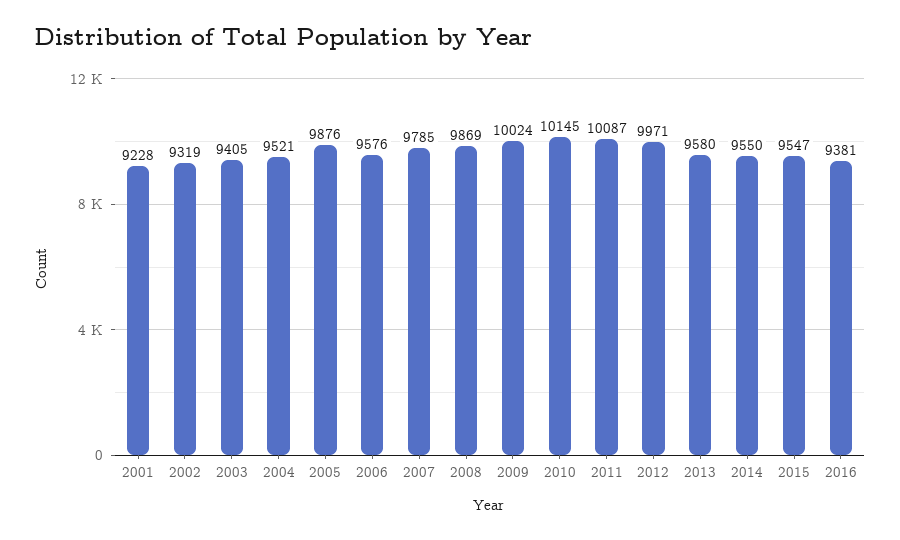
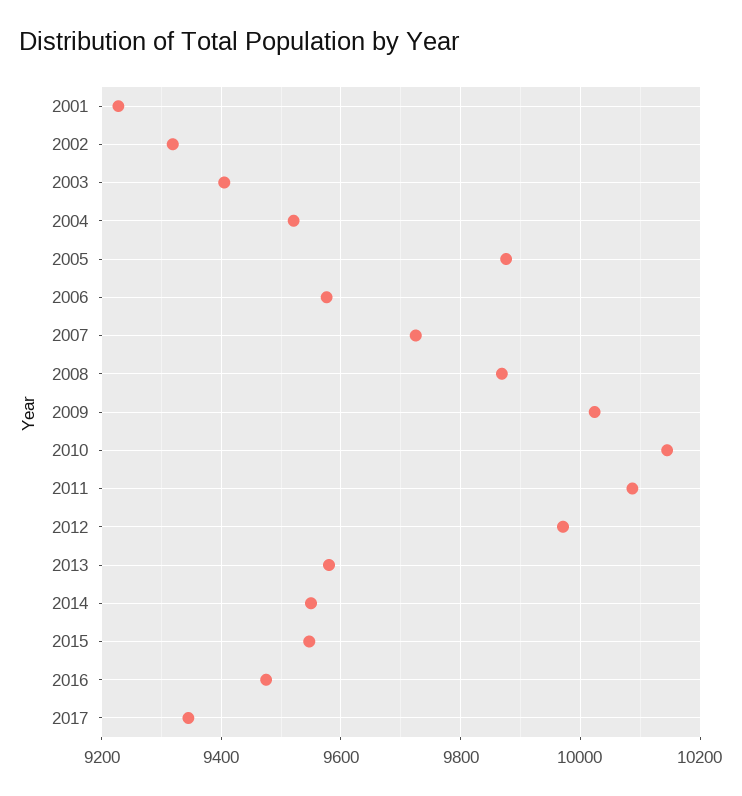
2007: 9785 -> 9720
2016: 9381 -> 9480
2017: none -> 9340

